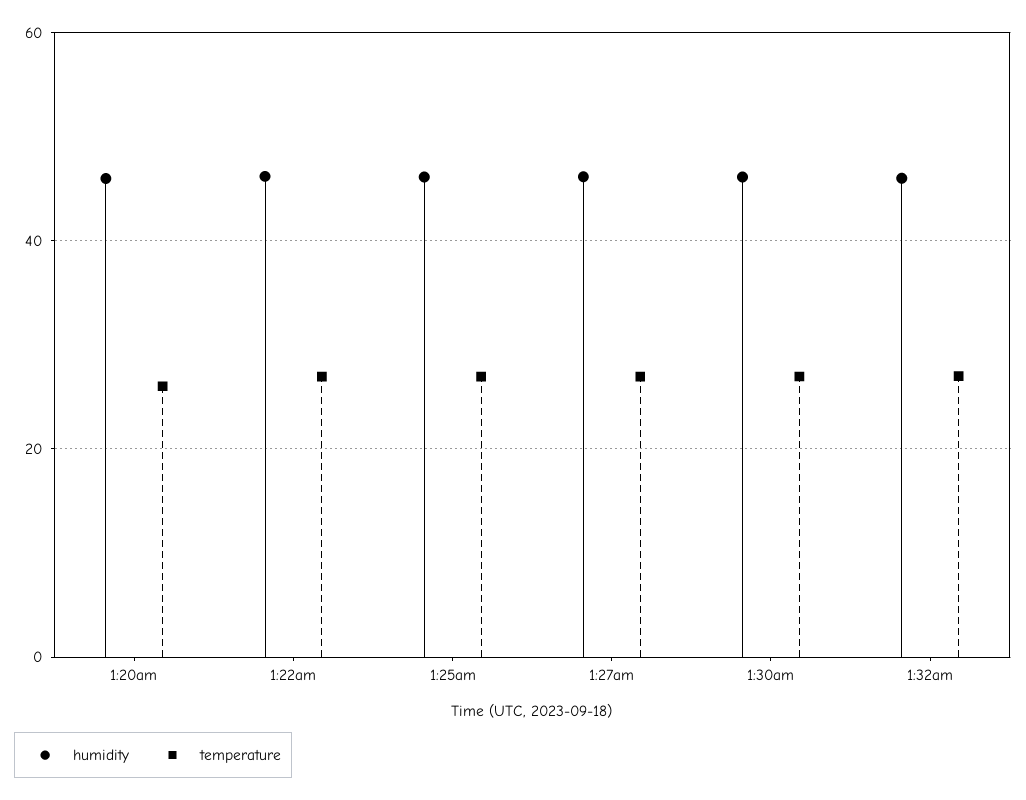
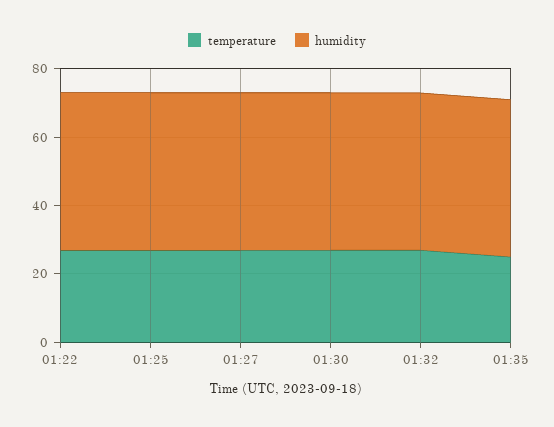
humidity, 1:20am: 46 -> none
temperature, 1:20am: 26 -> none
temperature, 01:35: none -> 25
humidity, 01:35: none -> 45

